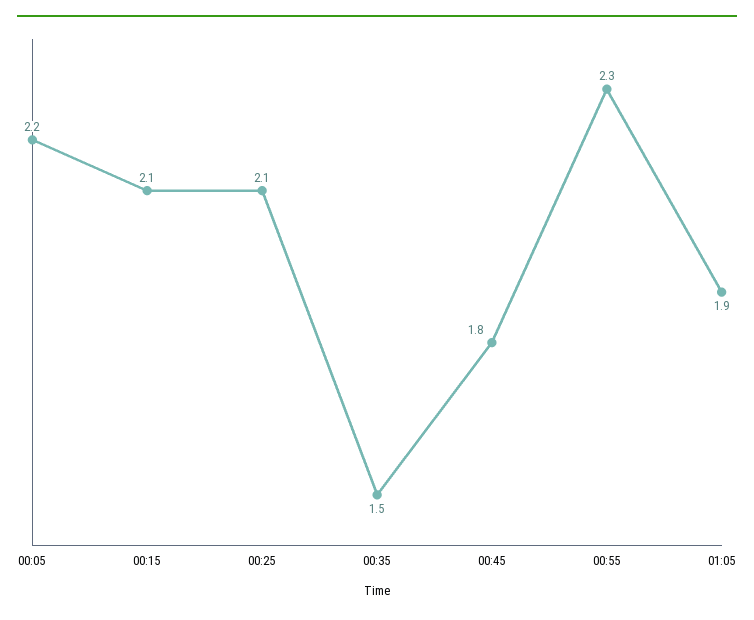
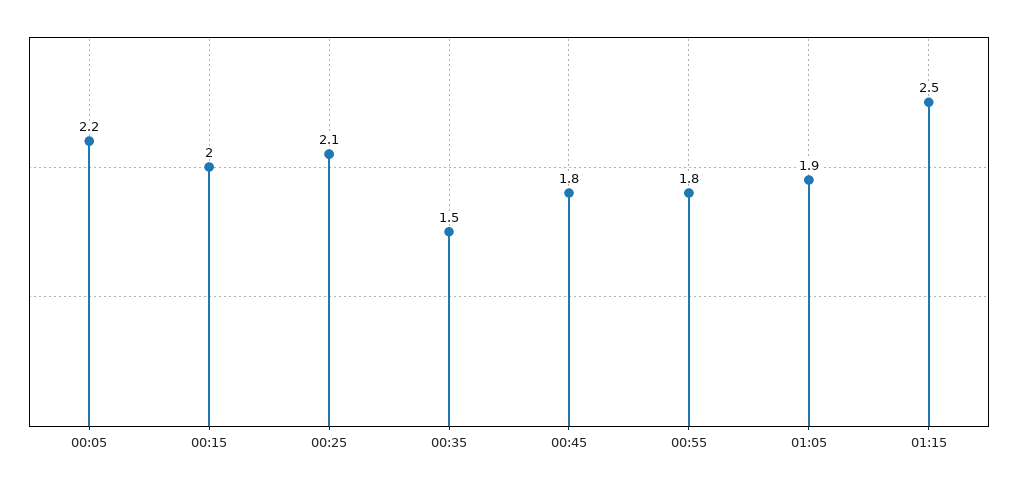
00:15: 2.1 -> 2
00:55: 2.3 -> 1.8
01:15: none -> 2.5

